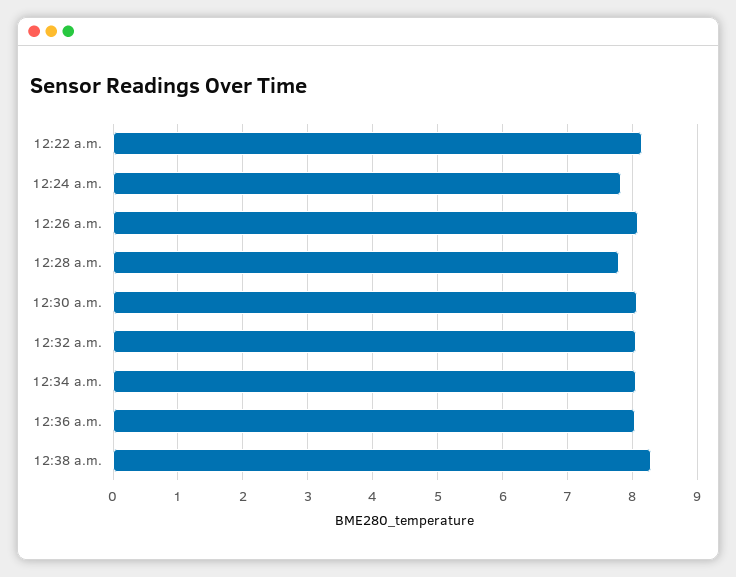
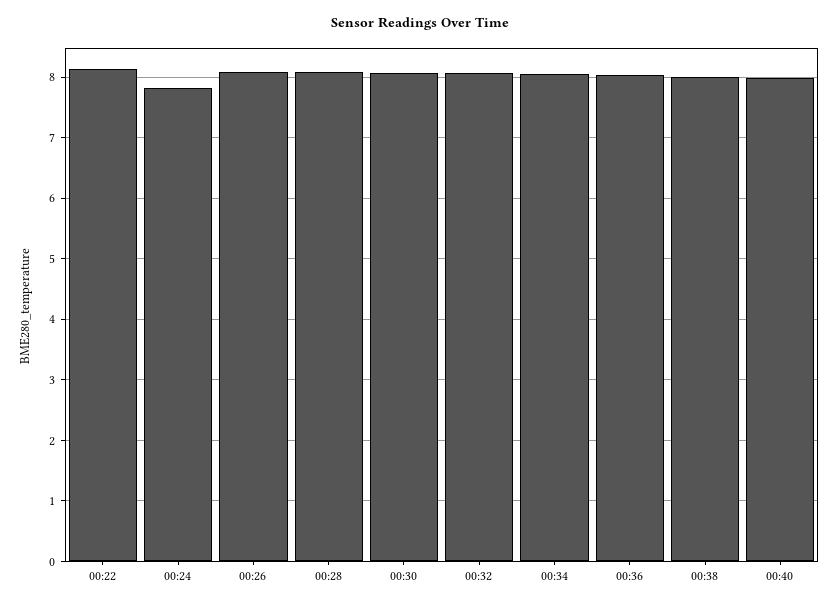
12:28 a.m.: 7.8 -> 8.1
12:38 a.m.: 8.3 -> 8
00:40: none -> 8

